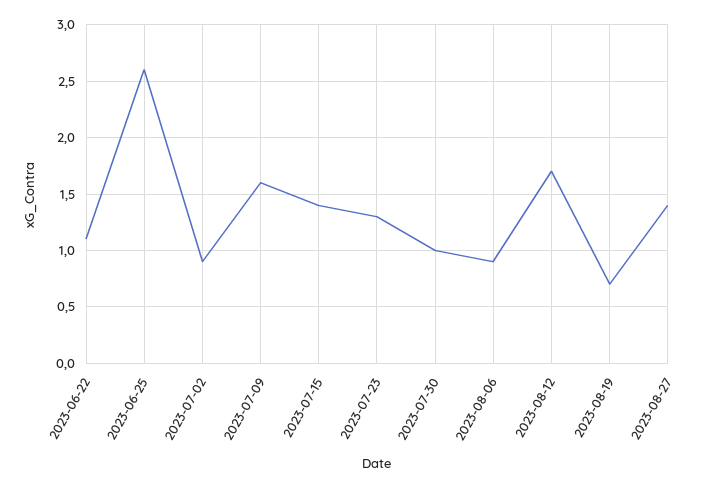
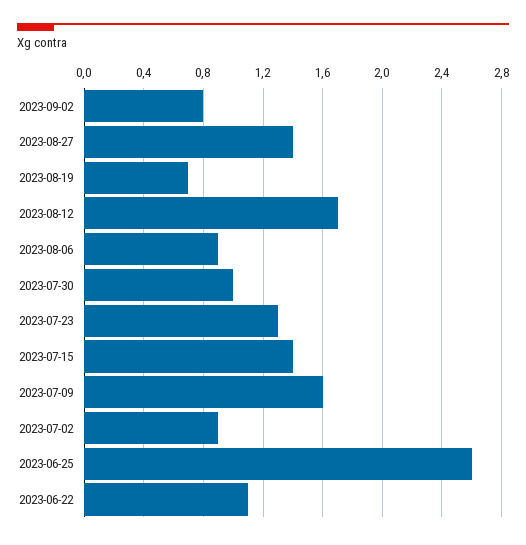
2023-09-02: none -> 0.8

